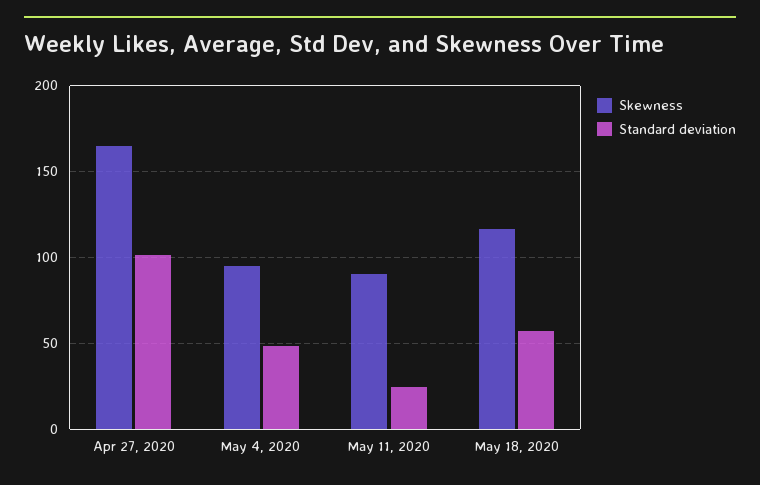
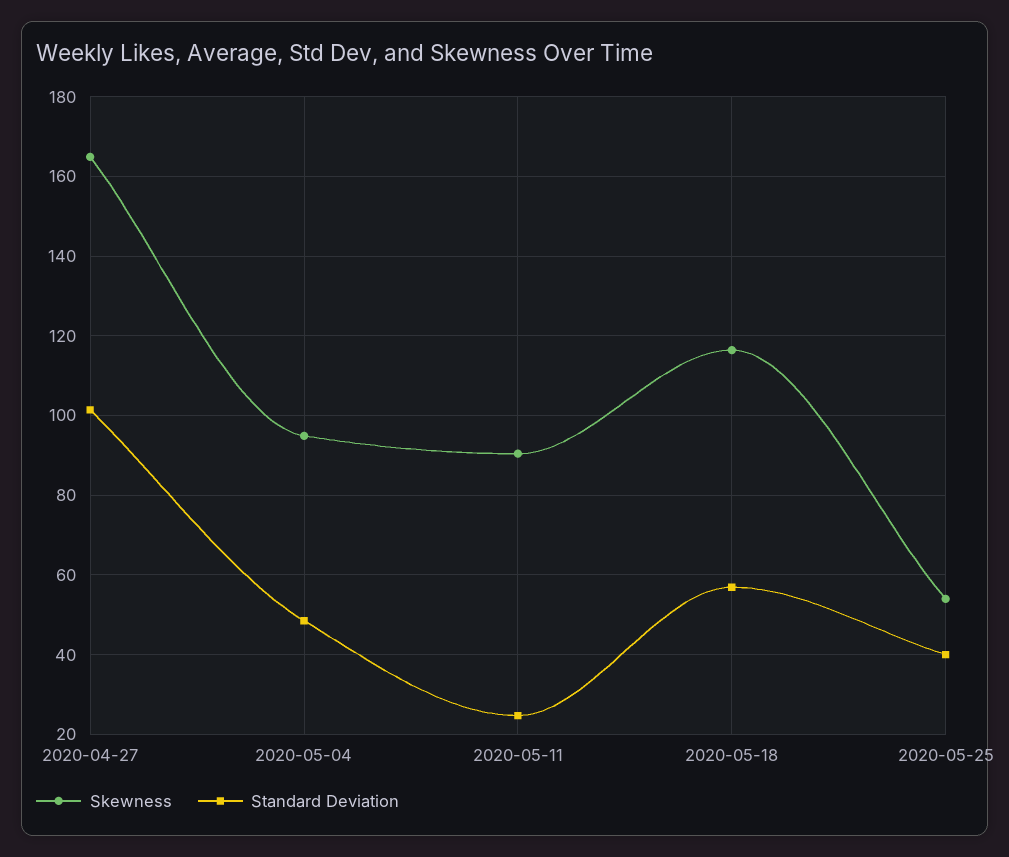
Skewness, 2020-05-25: none -> 54
Standard deviation, 2020-05-25: none -> 40

